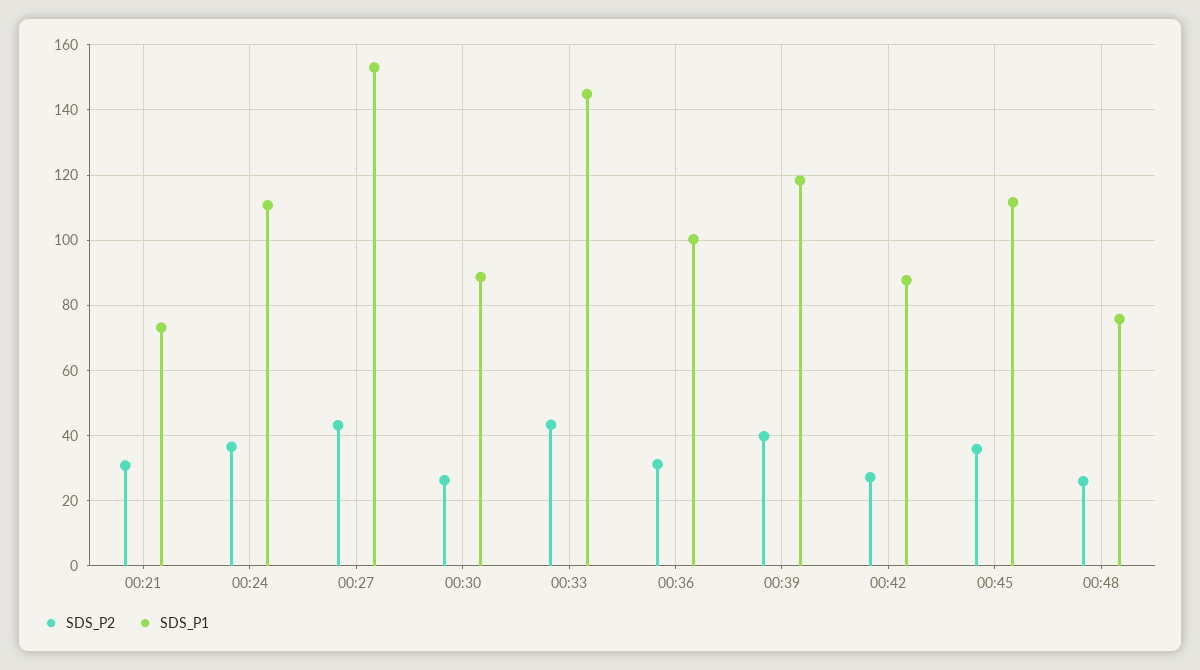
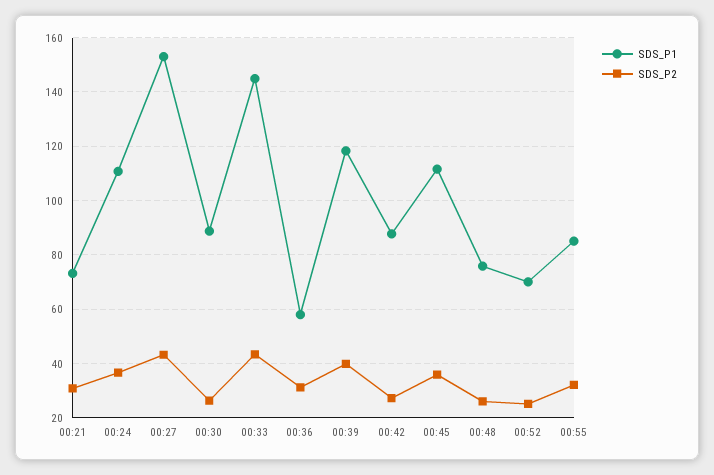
SDS_P1, 00:36: 100 -> 57.5
SDS_P1, 00:52: none -> 70
SDS_P2, 00:52: none -> 25
SDS_P1, 00:55: none -> 85
SDS_P2, 00:55: none -> 32.5

